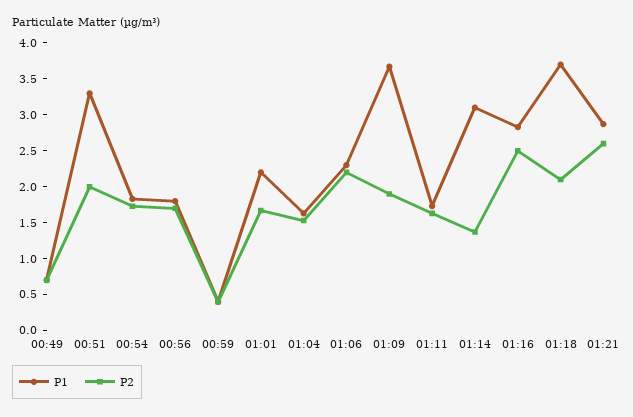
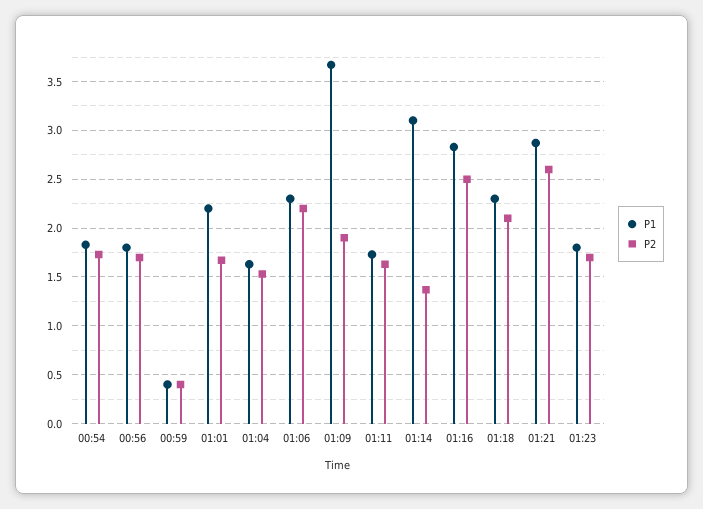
P1, 00:49: 0.75 -> none
P2, 00:49: 0.75 -> none
P1, 00:51: 3.25 -> none
P2, 00:51: 2 -> none
P1, 01:18: 3.75 -> 2.3
P1, 01:23: none -> 1.8
P2, 01:23: none -> 1.7

